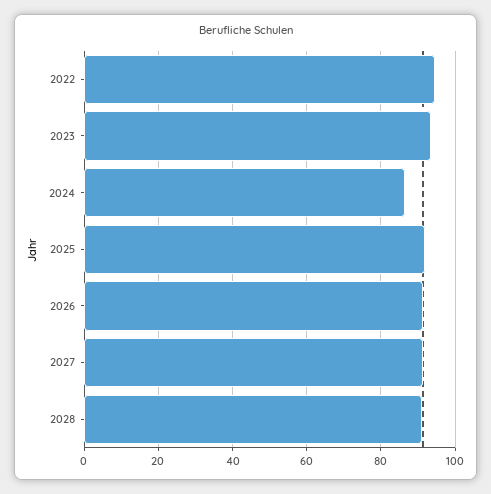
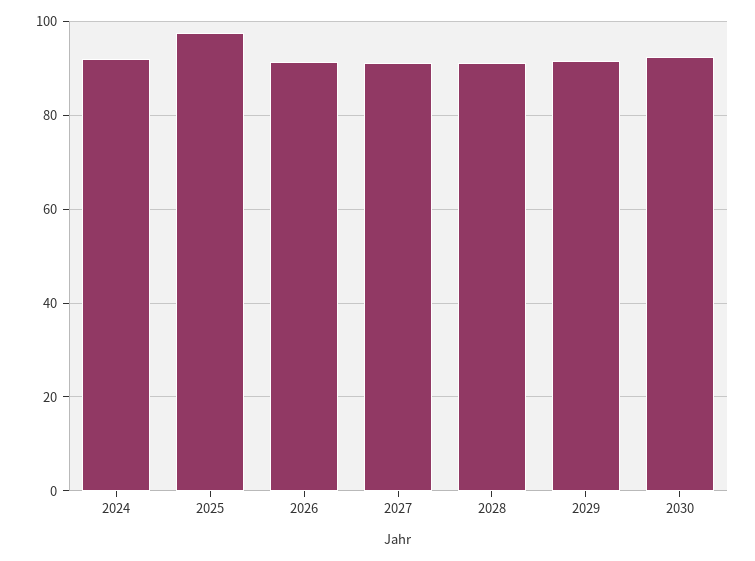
2022: 94 -> none
2023: 94 -> none
2024: 86 -> 92
2025: 92 -> 98
2029: none -> 92
2030: none -> 92

